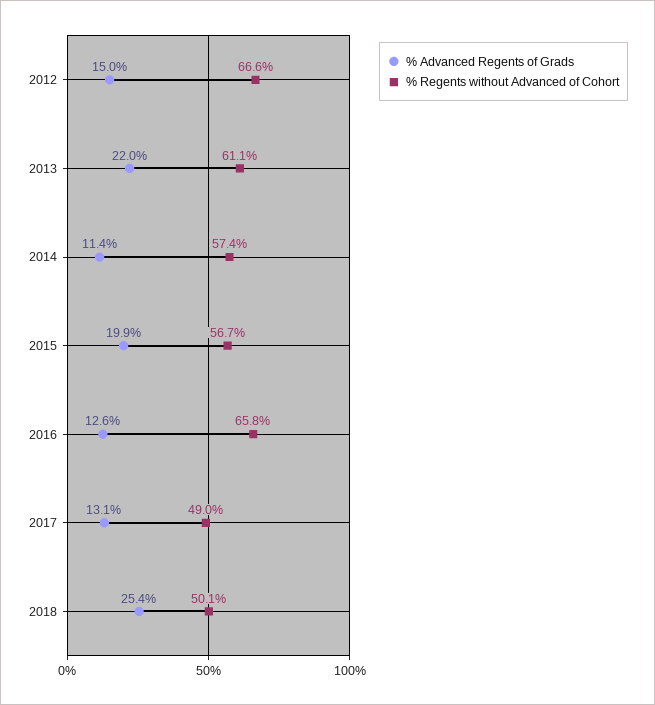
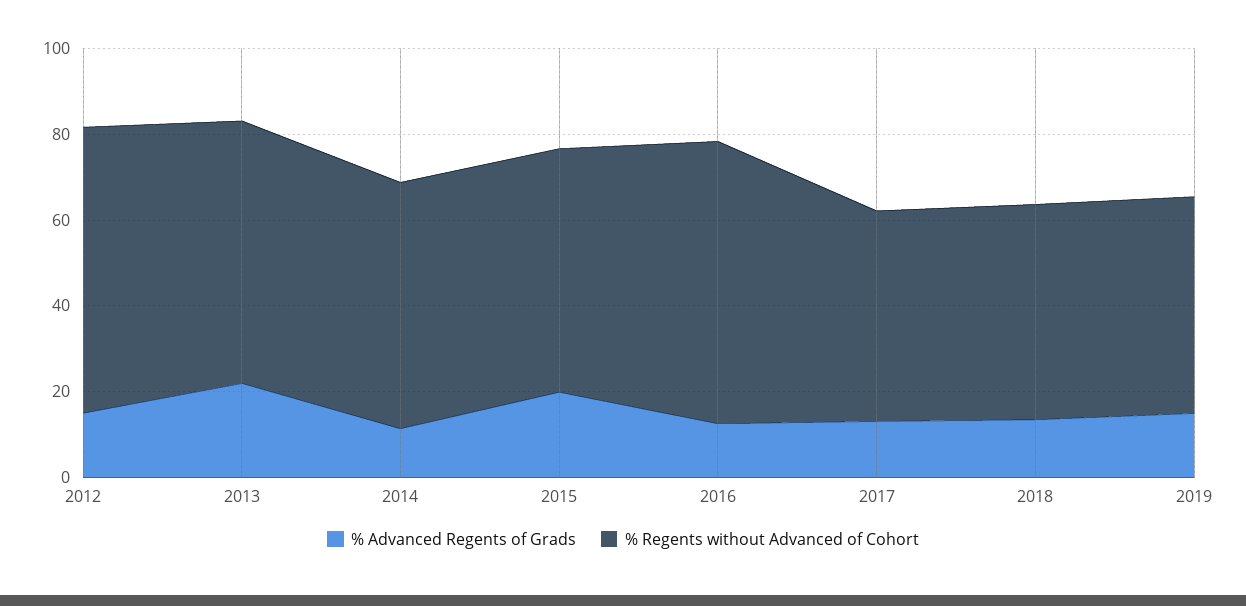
% Advanced Regents of Grads, 2018: 25.4 -> 15
% Advanced Regents of Grads, 2019: none -> 15
% Regents without Advanced of Cohort, 2019: none -> 50

